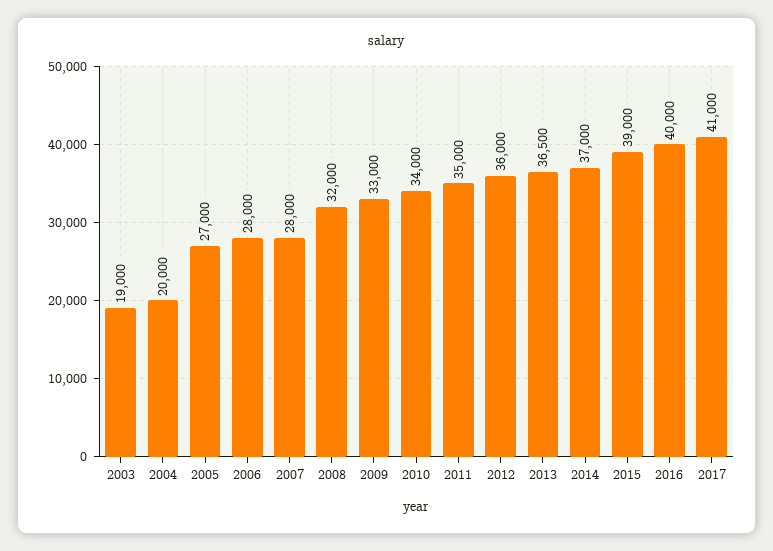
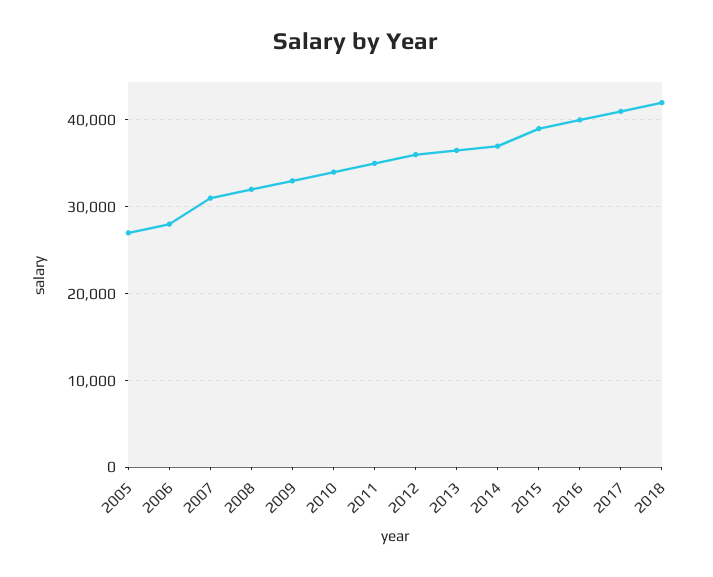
2003: 19000 -> none
2004: 20000 -> none
2007: 28000 -> 31000
2018: none -> 42000

